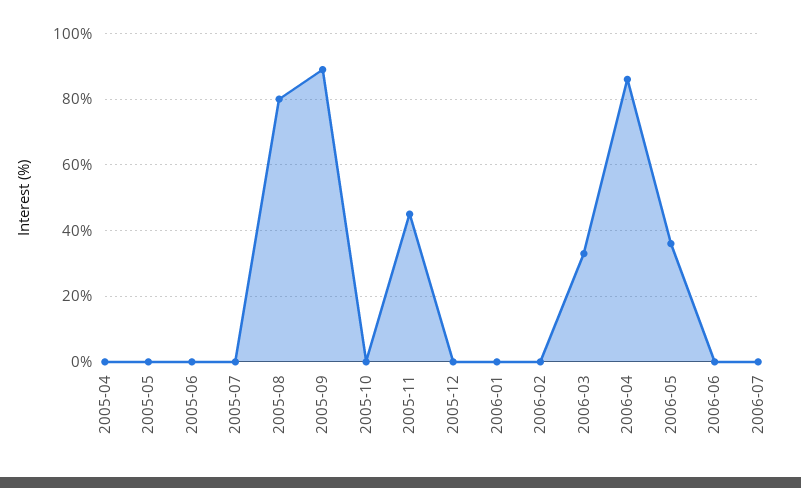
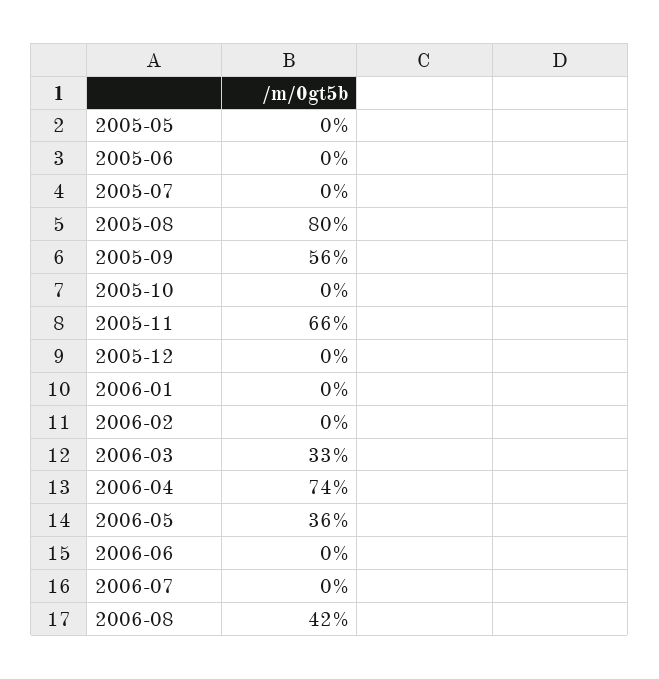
2005-04: 0 -> none
2005-09: 90 -> 56
2005-11: 45 -> 66
2006-04: 85 -> 74
2006-08: none -> 42

